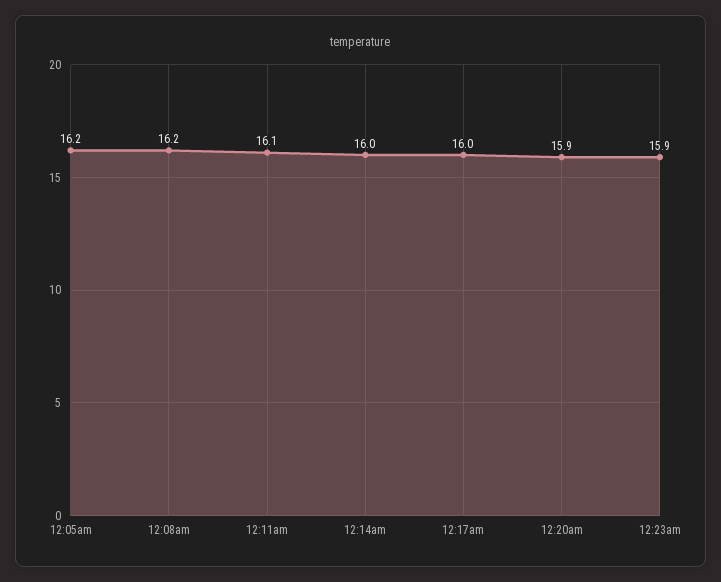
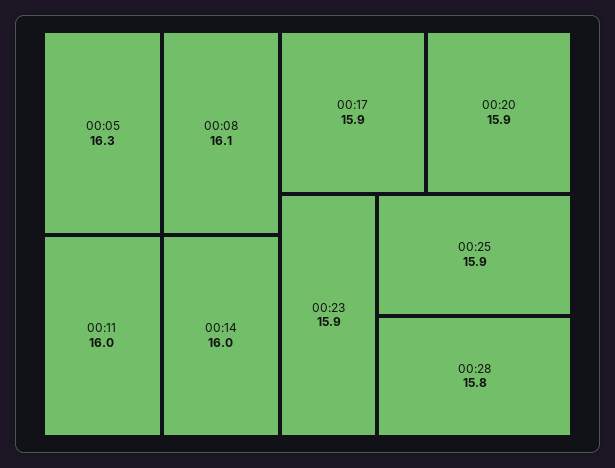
12:05am: 16.2 -> 16.3
12:08am: 16.2 -> 16.1
12:11am: 16.1 -> 16
12:17am: 16 -> 15.9
00:25: none -> 15.9
00:28: none -> 15.8

